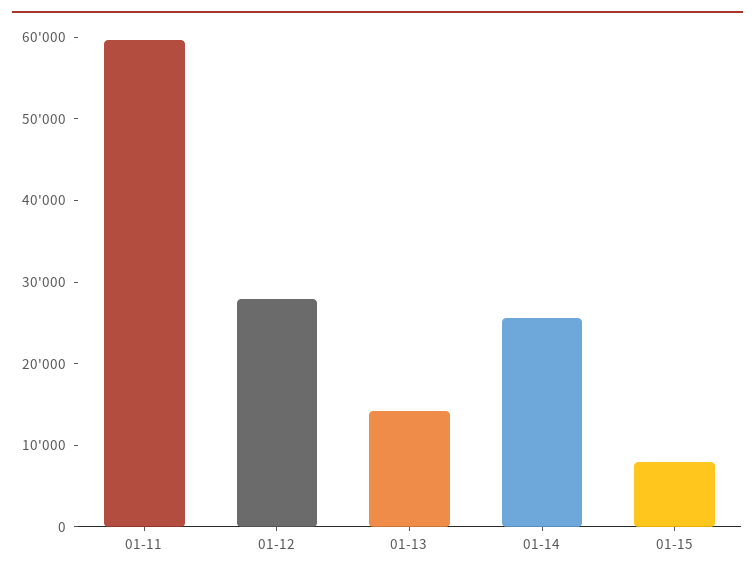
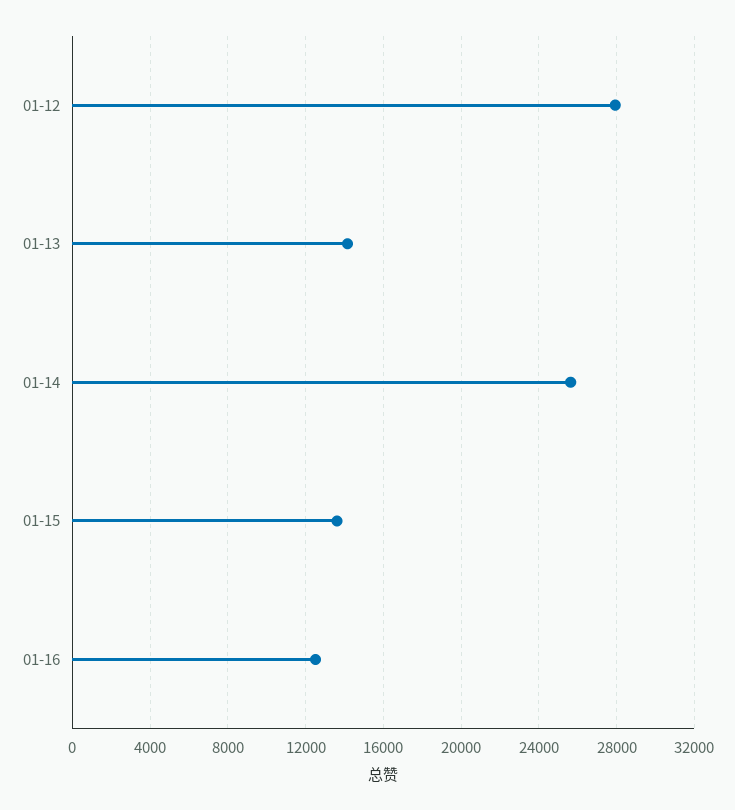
01-11: 60000 -> none
01-15: 8000 -> 13500
01-16: none -> 12500

